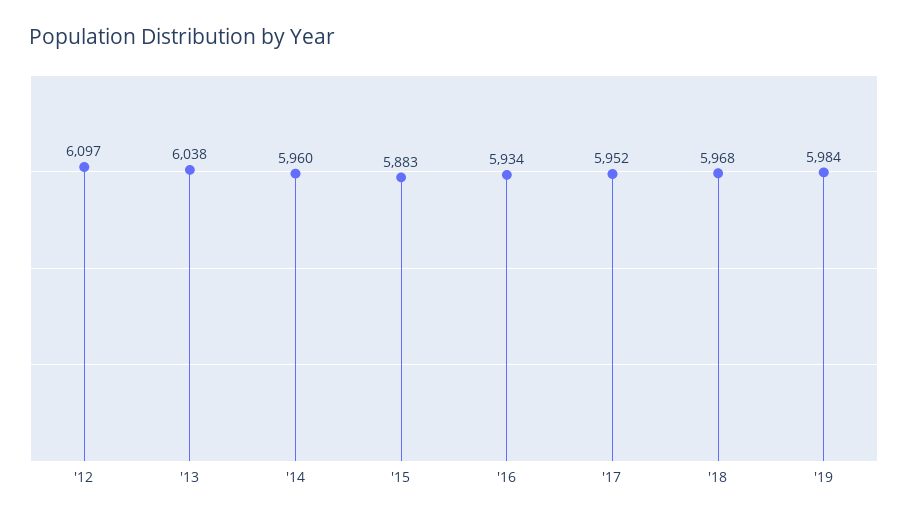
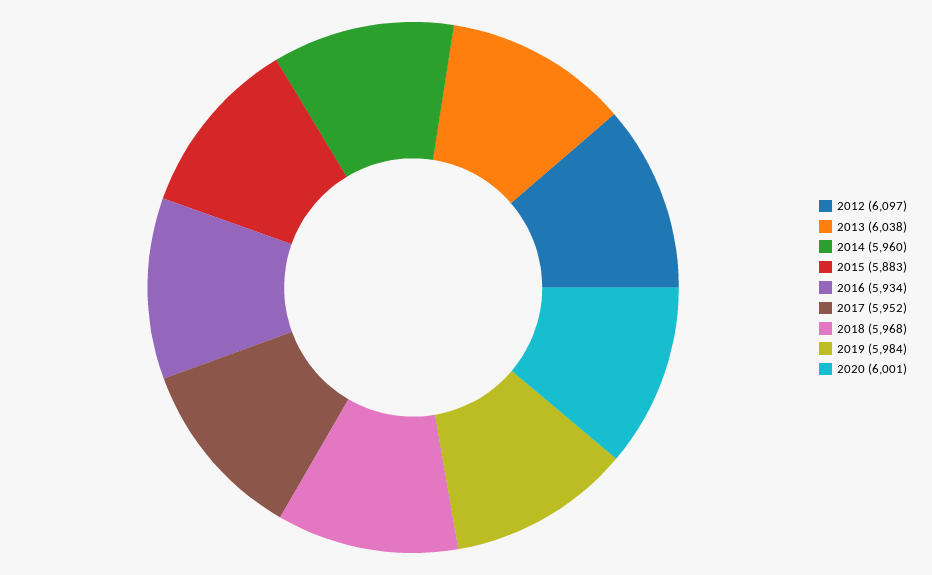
2020: none -> 6001

